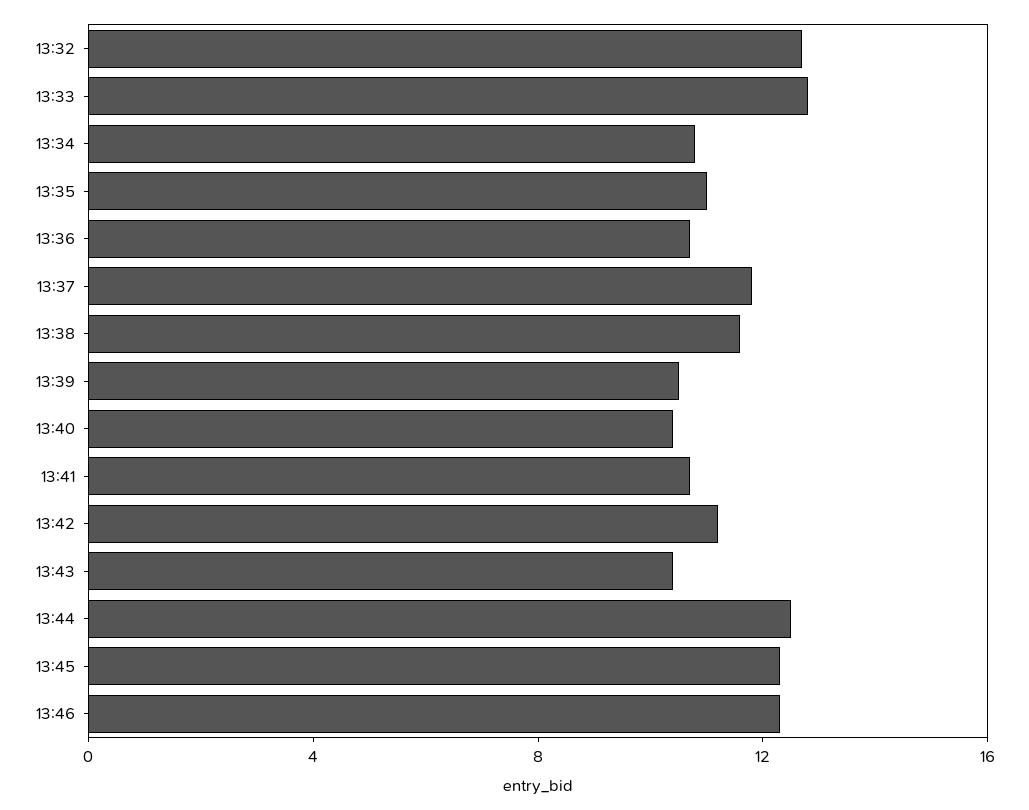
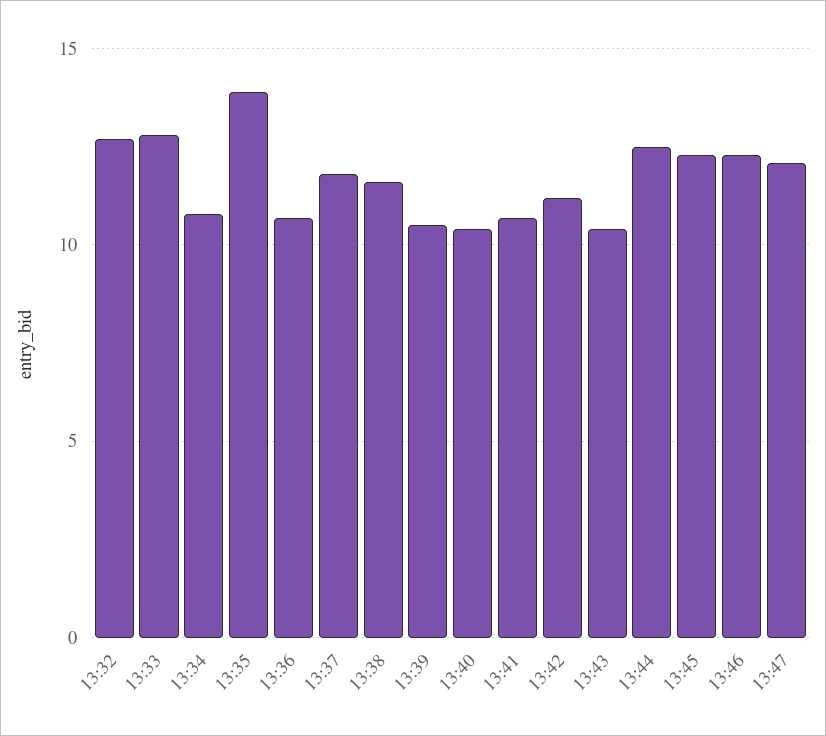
13:35: 11 -> 14
13:47: none -> 12

